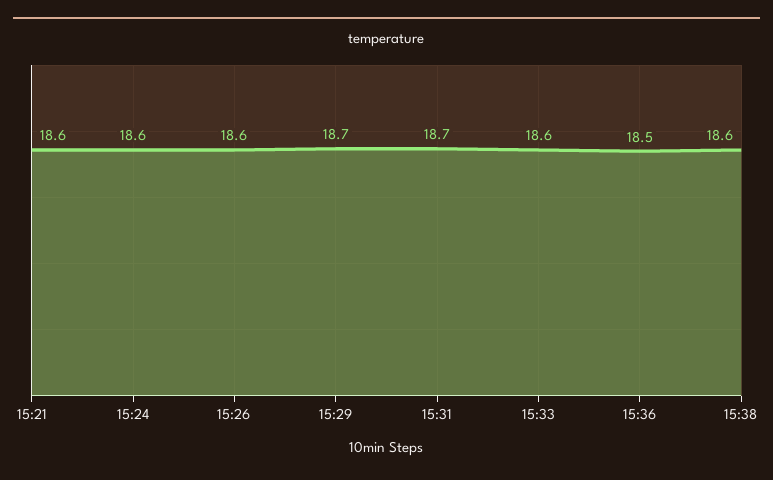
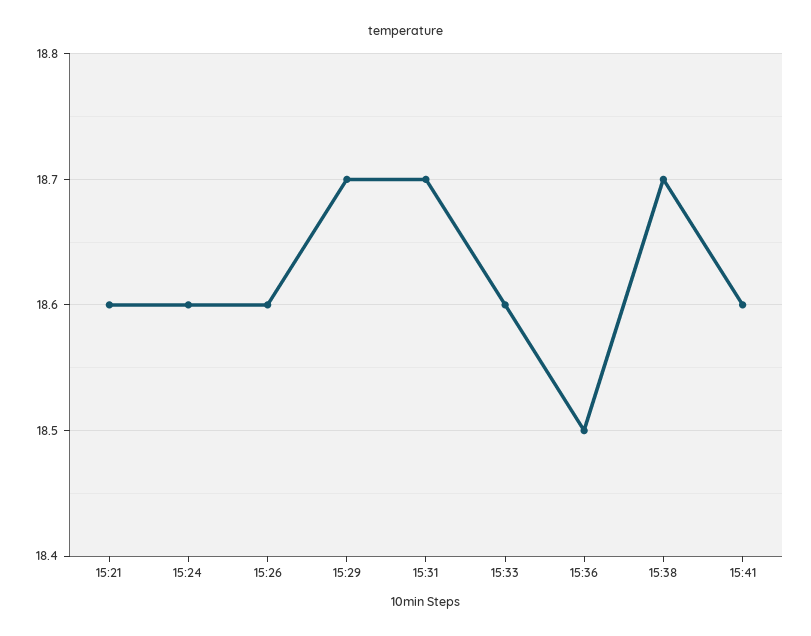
15:38: 18.6 -> 18.7
15:41: none -> 18.6

